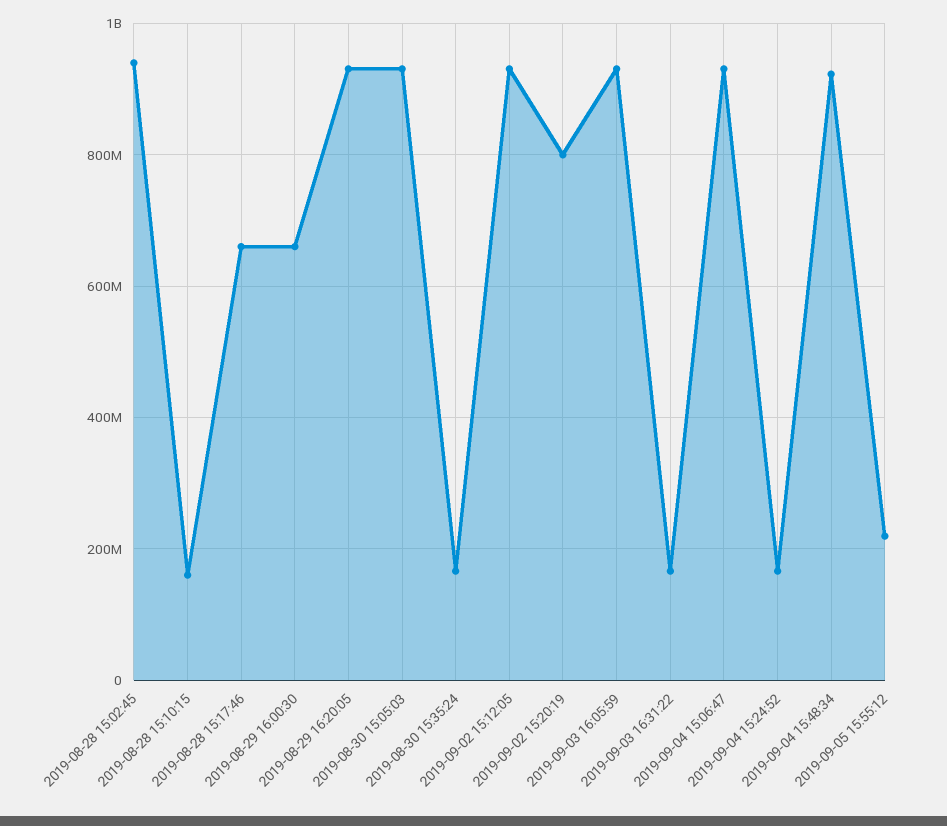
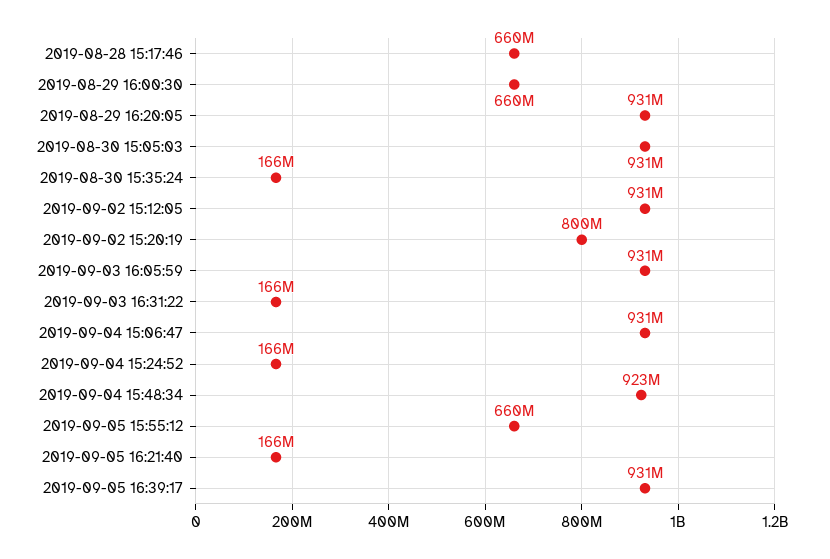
2019-08-28 15:02:45: 940000000 -> none
2019-08-28 15:10:15: 160000000 -> none
2019-09-05 15:55:12: 220000000 -> 660000000
2019-09-05 16:21:40: none -> 166000000
2019-09-05 16:39:17: none -> 931000000

